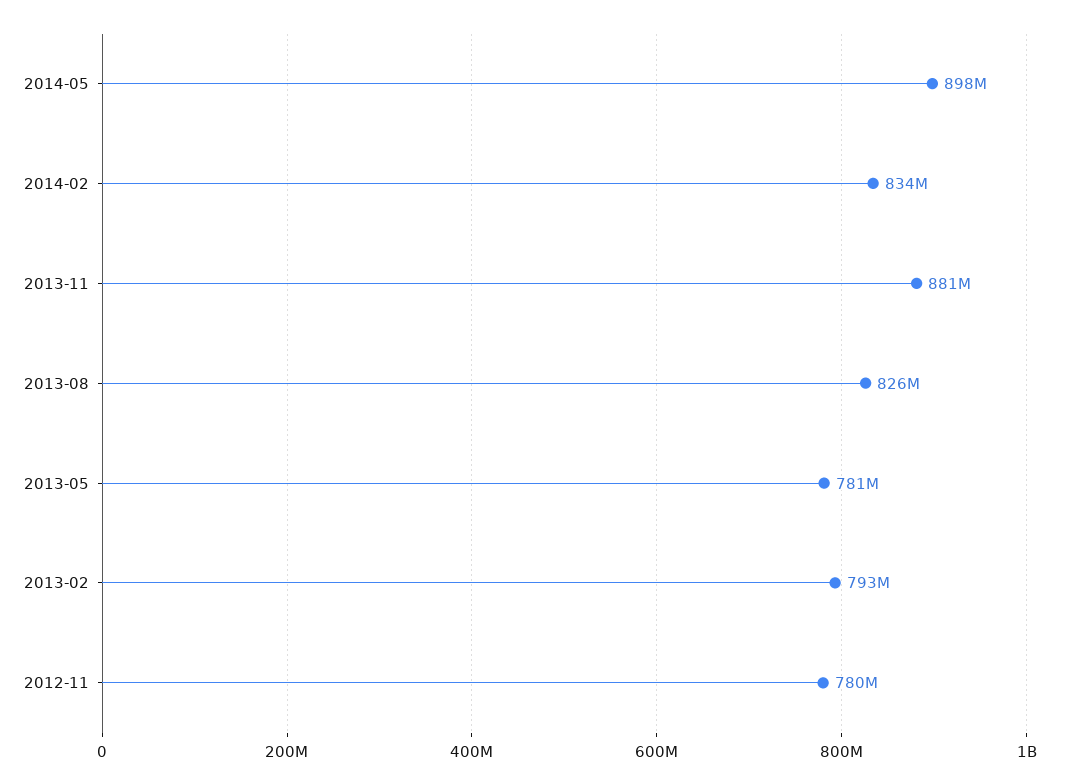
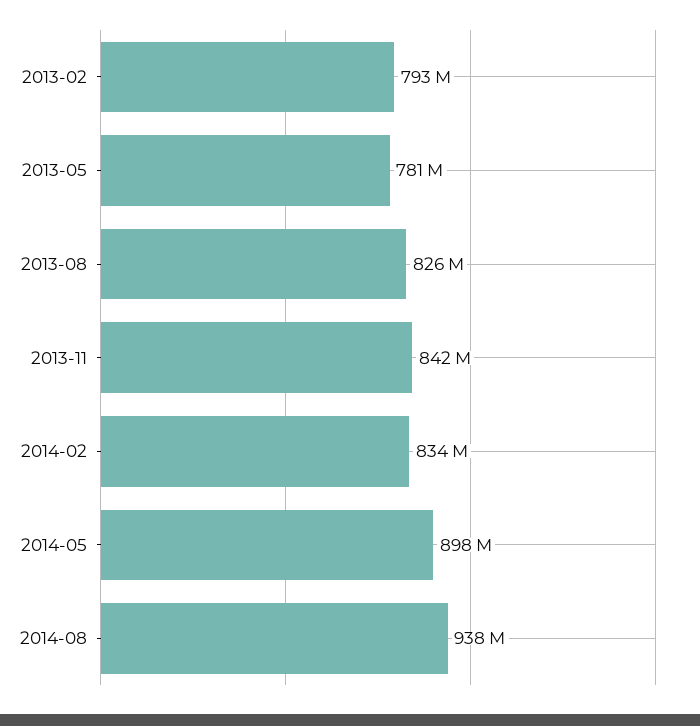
2013-11: 881000000 -> 842000000
2012-11: 780000000 -> none
2014-08: none -> 938000000

